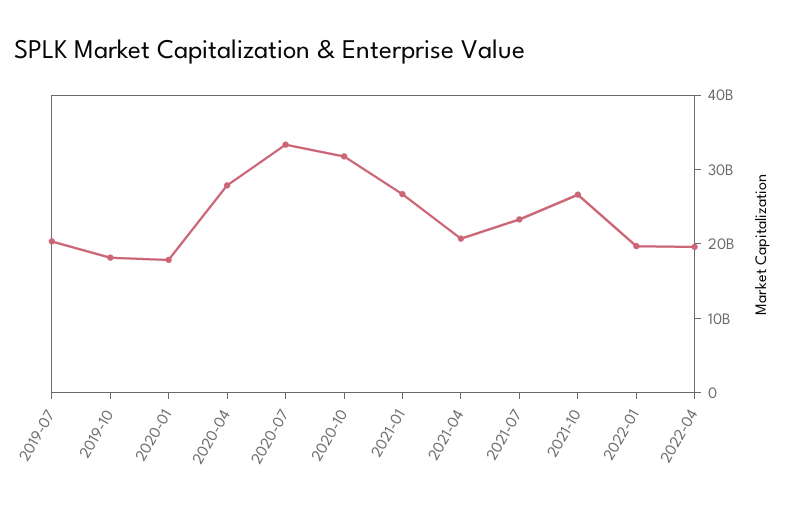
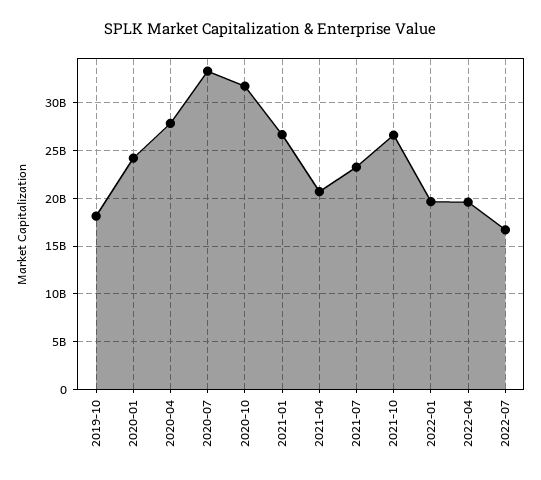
2019-07: 20000000000 -> none
2020-01: 18000000000 -> 24000000000
2022-07: none -> 17000000000

